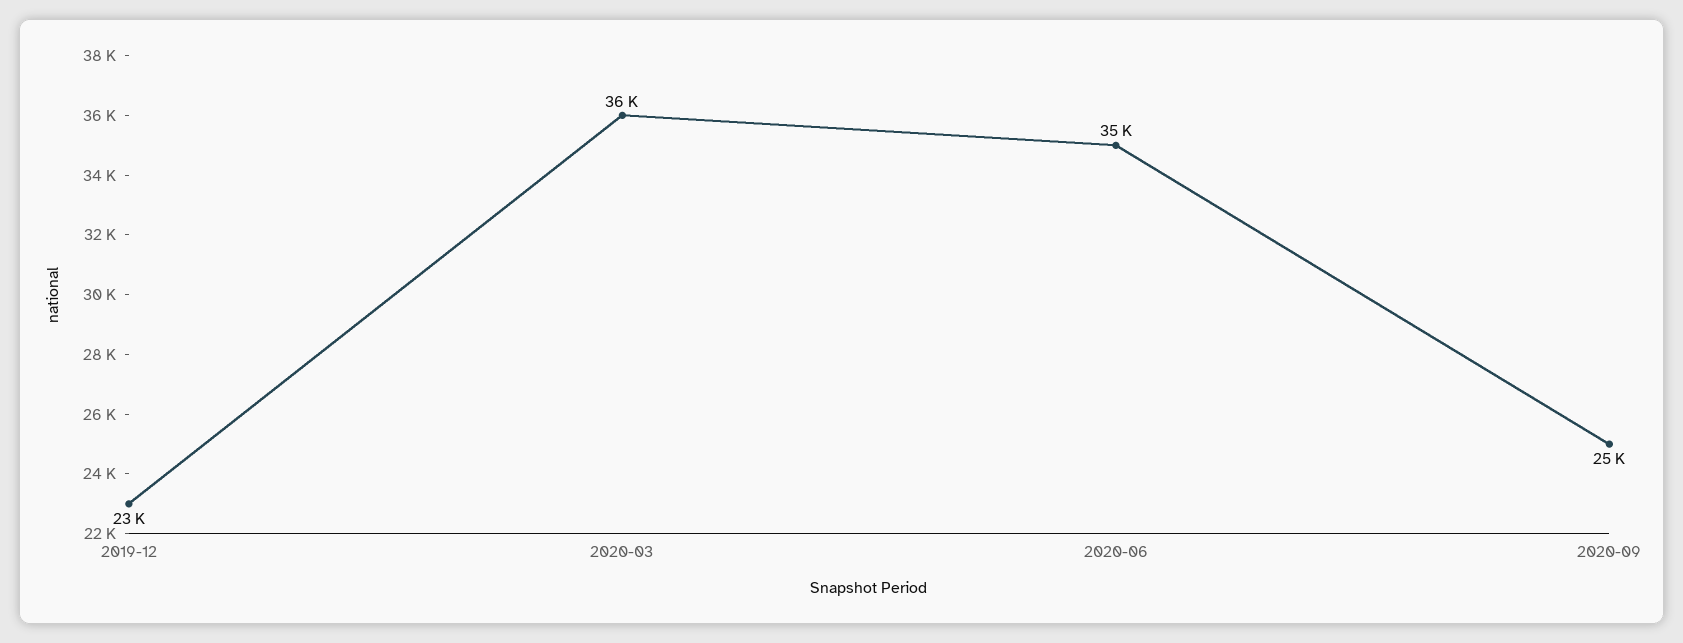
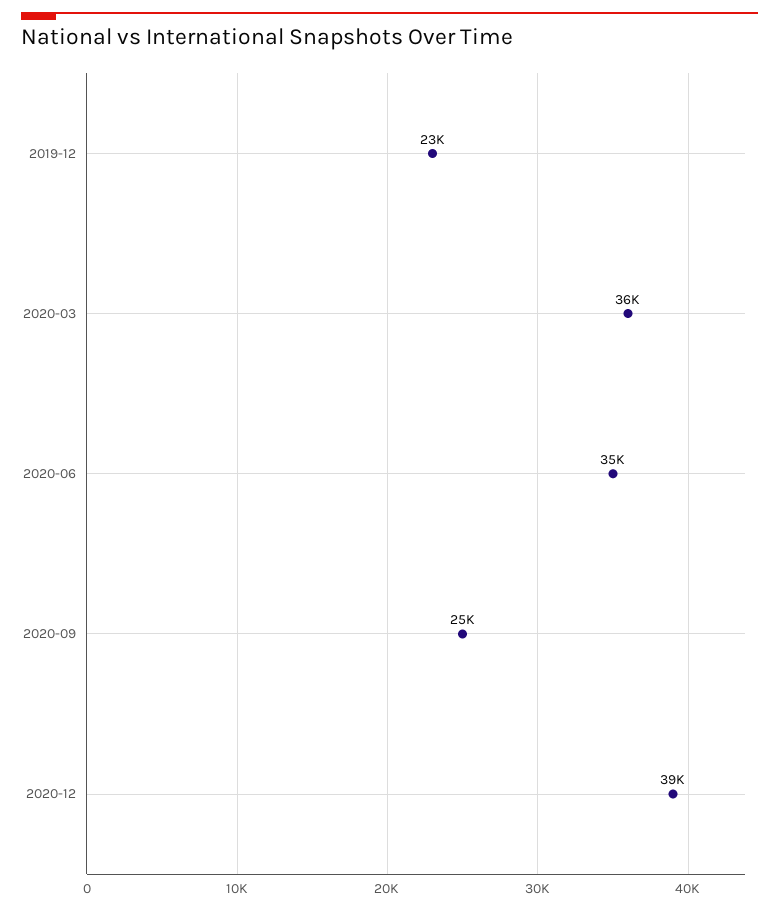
2020-12: none -> 39000

